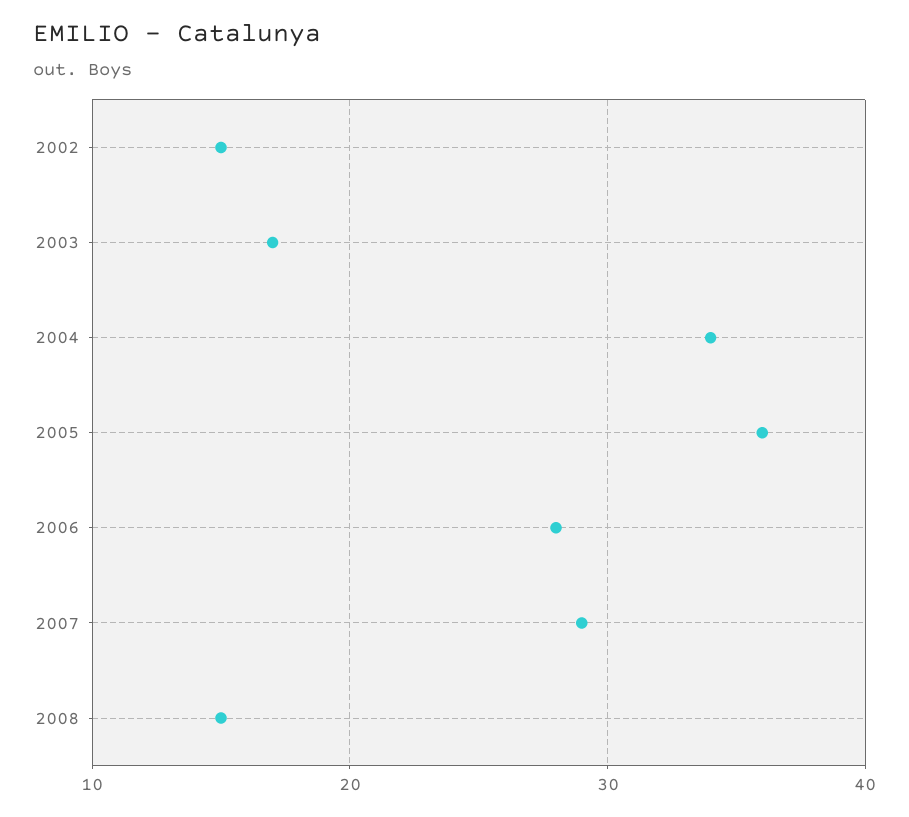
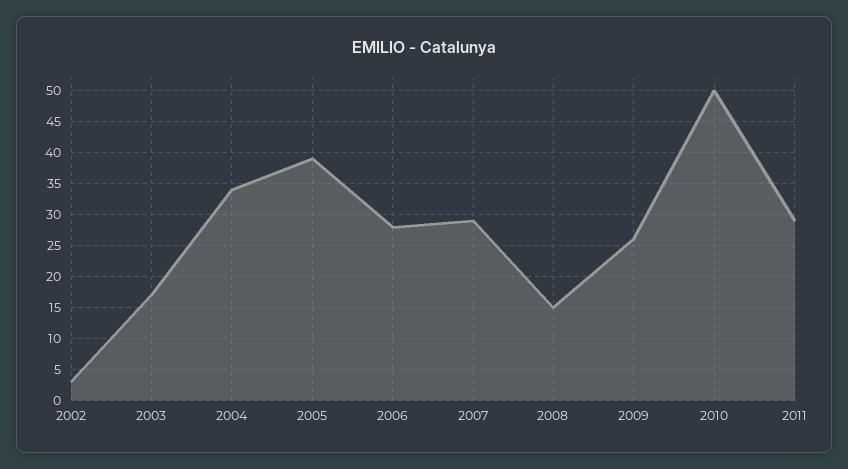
2002: 15 -> 3
2005: 36 -> 39
2009: none -> 26
2010: none -> 50
2011: none -> 29

